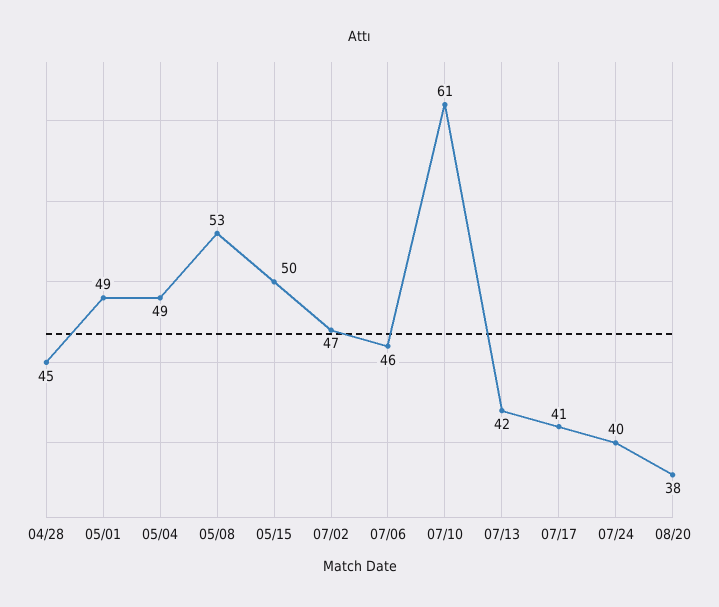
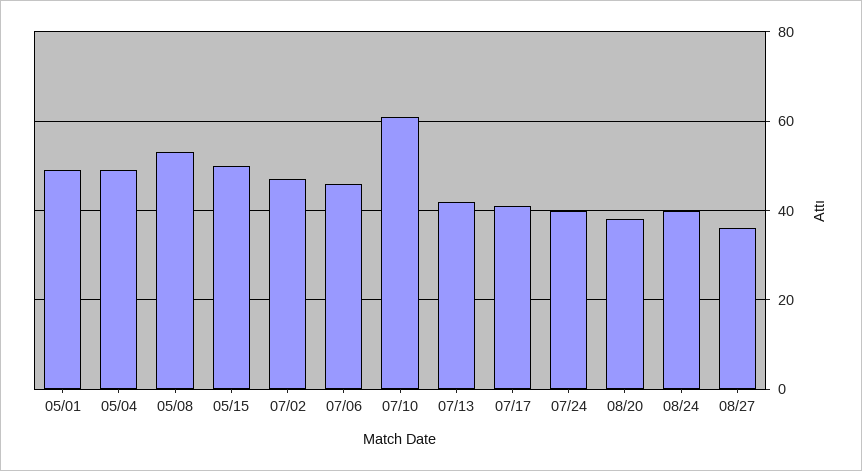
04/28: 45 -> none
08/24: none -> 40
08/27: none -> 35

